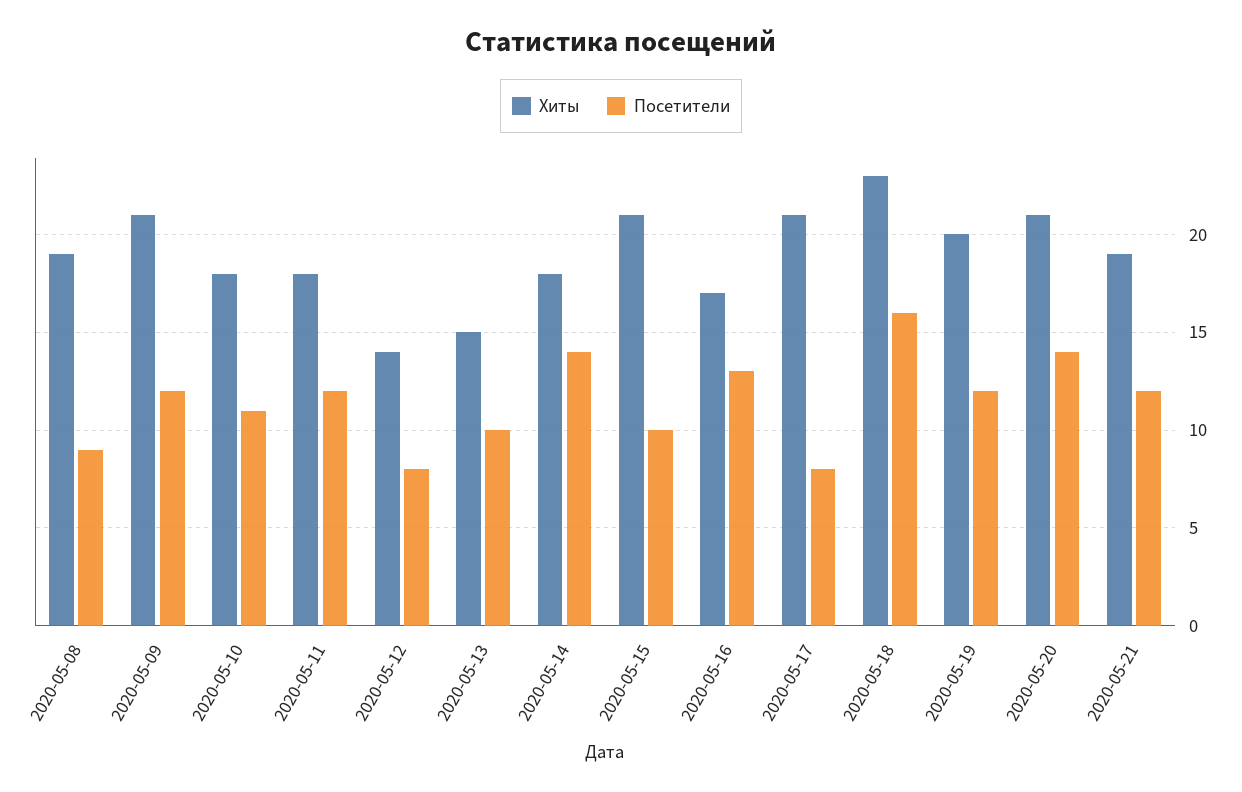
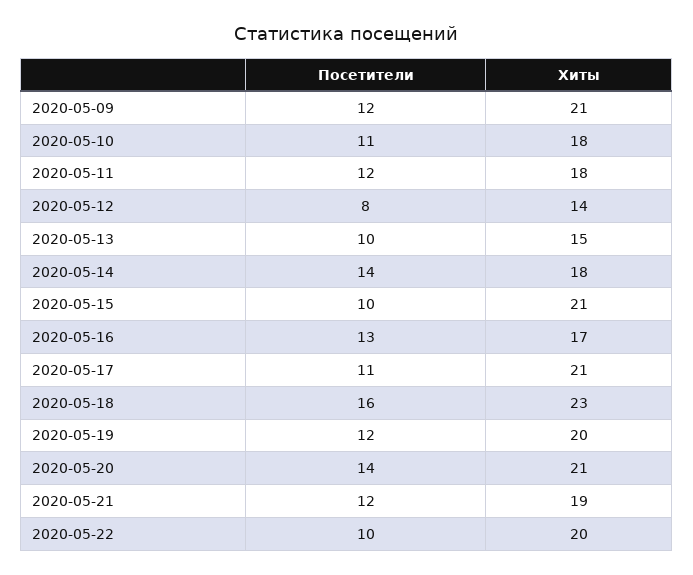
Хиты, 2020-05-08: 19 -> none
Посетители, 2020-05-08: 9 -> none
Посетители, 2020-05-17: 8 -> 11
Посетители, 2020-05-22: none -> 10
Хиты, 2020-05-22: none -> 20

